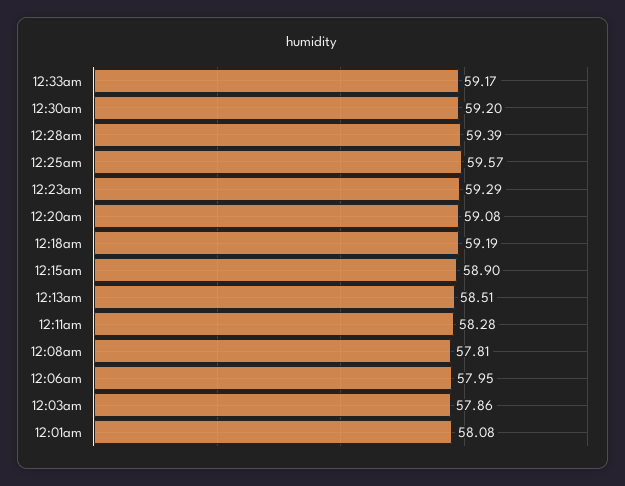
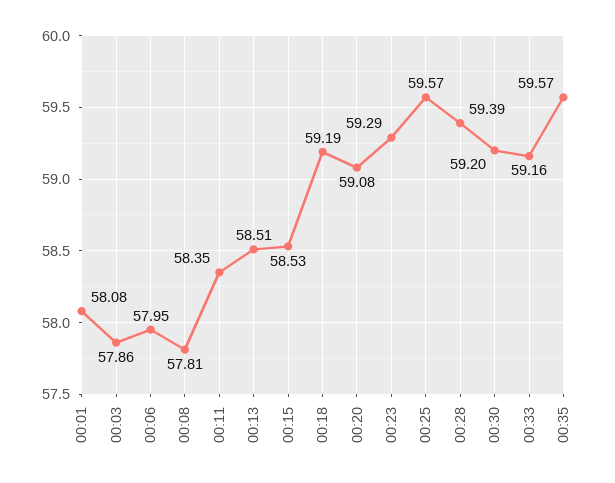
12:33am: 59.17 -> 59.16
12:15am: 58.9 -> 58.53
12:11am: 58.28 -> 58.35
00:35: none -> 59.57

